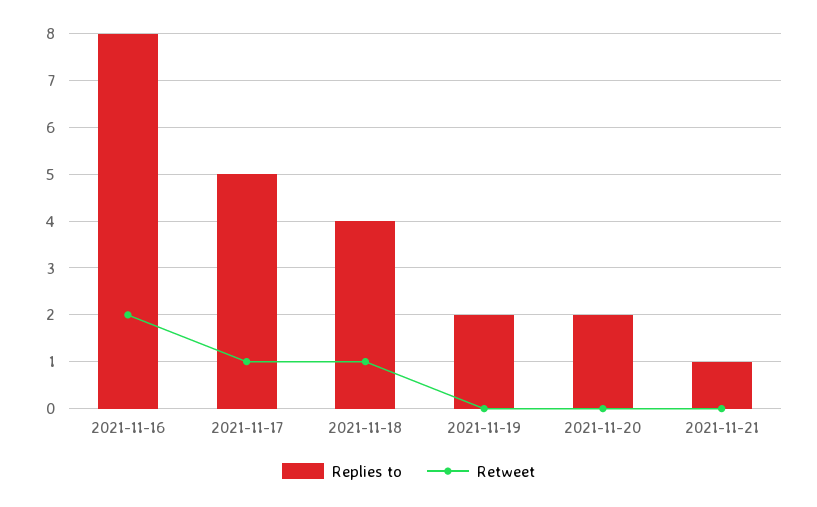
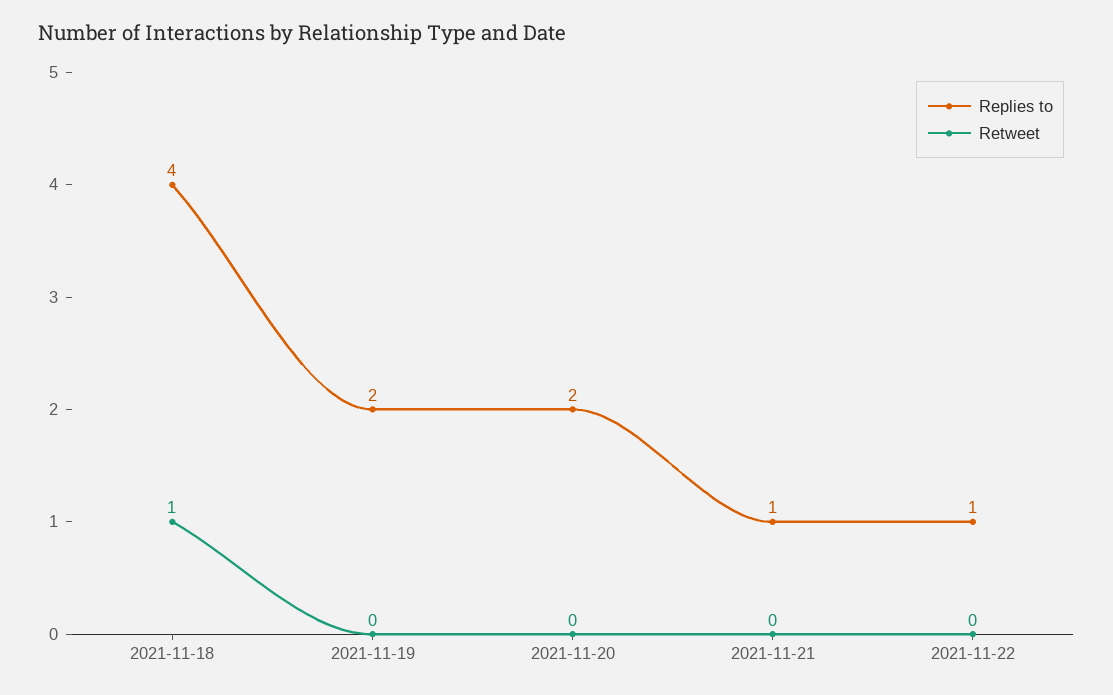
Replies to, 2021-11-16: 8 -> none
Retweet, 2021-11-16: 2 -> none
Replies to, 2021-11-17: 5 -> none
Retweet, 2021-11-17: 1 -> none
Replies to, 2021-11-22: none -> 1
Retweet, 2021-11-22: none -> 0

